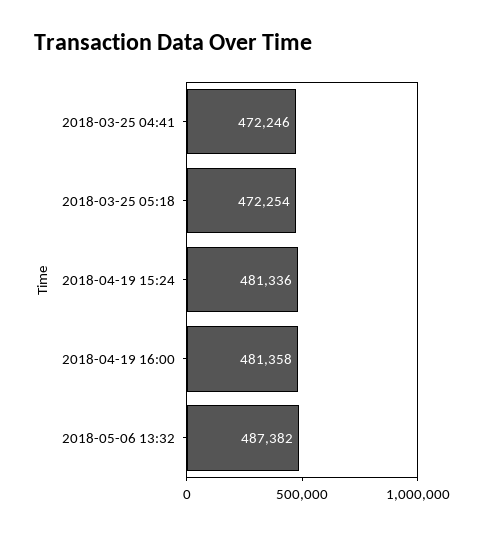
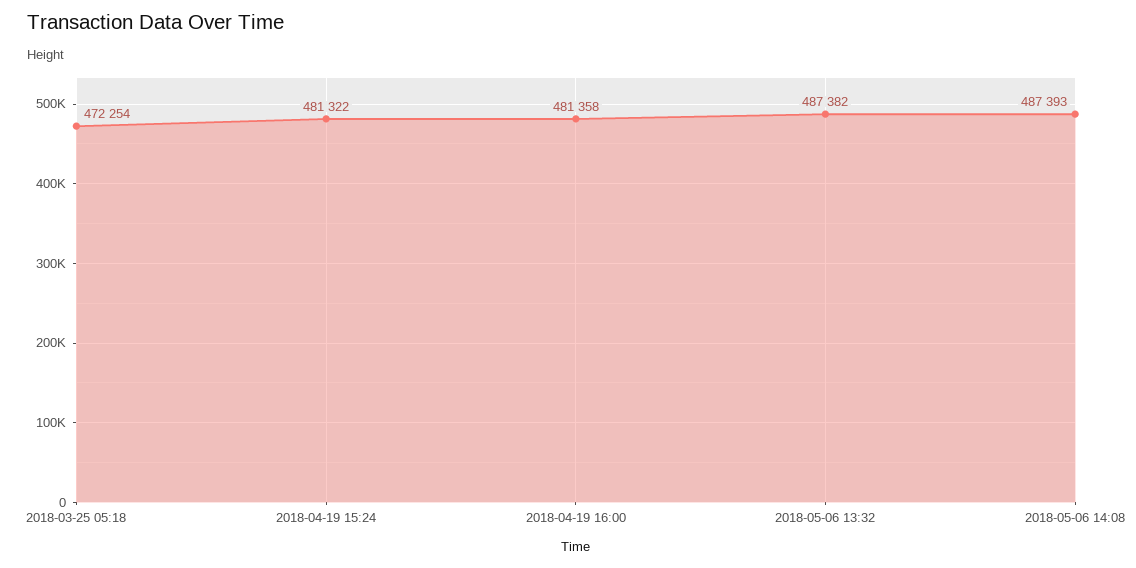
2018-03-25 04:41: 472246 -> none
2018-04-19 15:24: 481336 -> 481322
2018-05-06 14:08: none -> 487393

